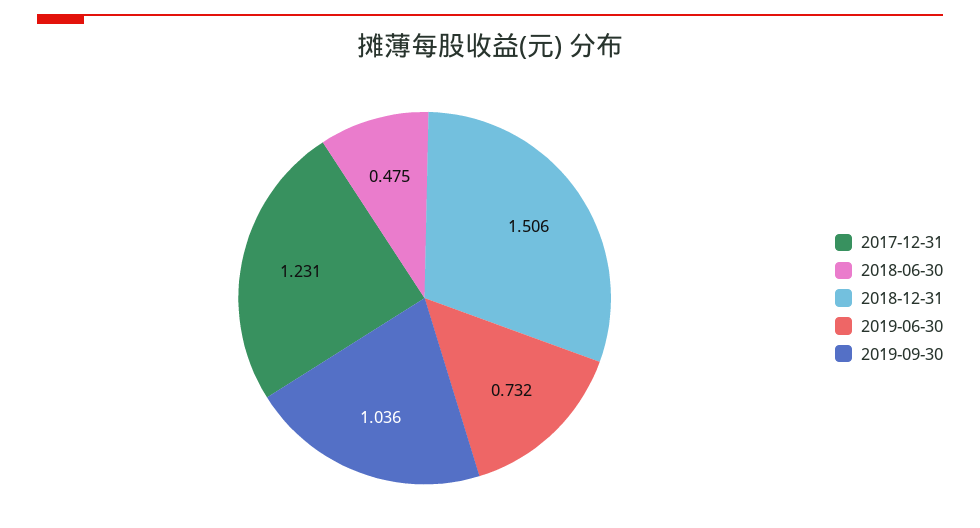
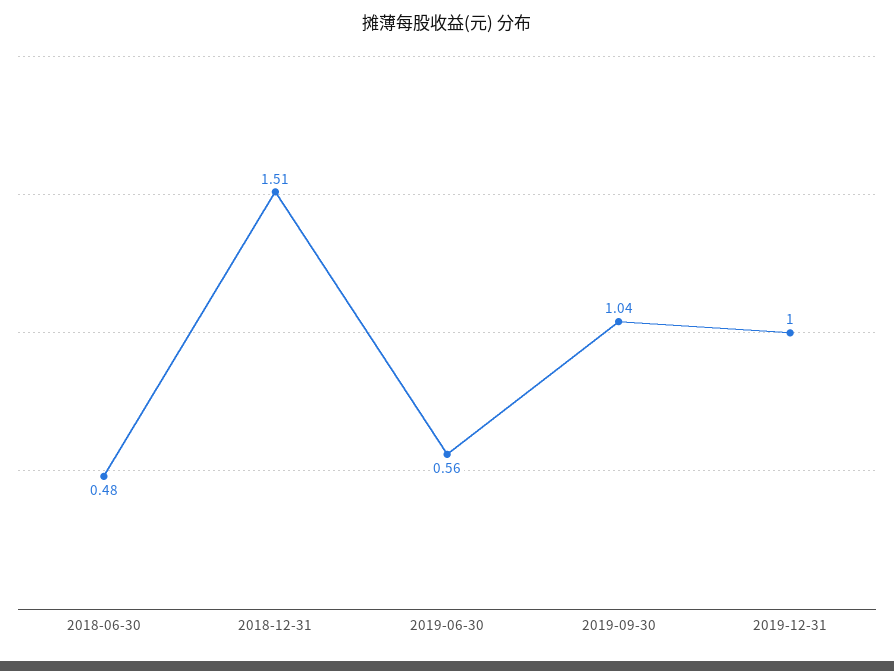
2017-12-31: 1.231 -> none
2019-06-30: 0.732 -> 0.56
2019-12-31: none -> 1

